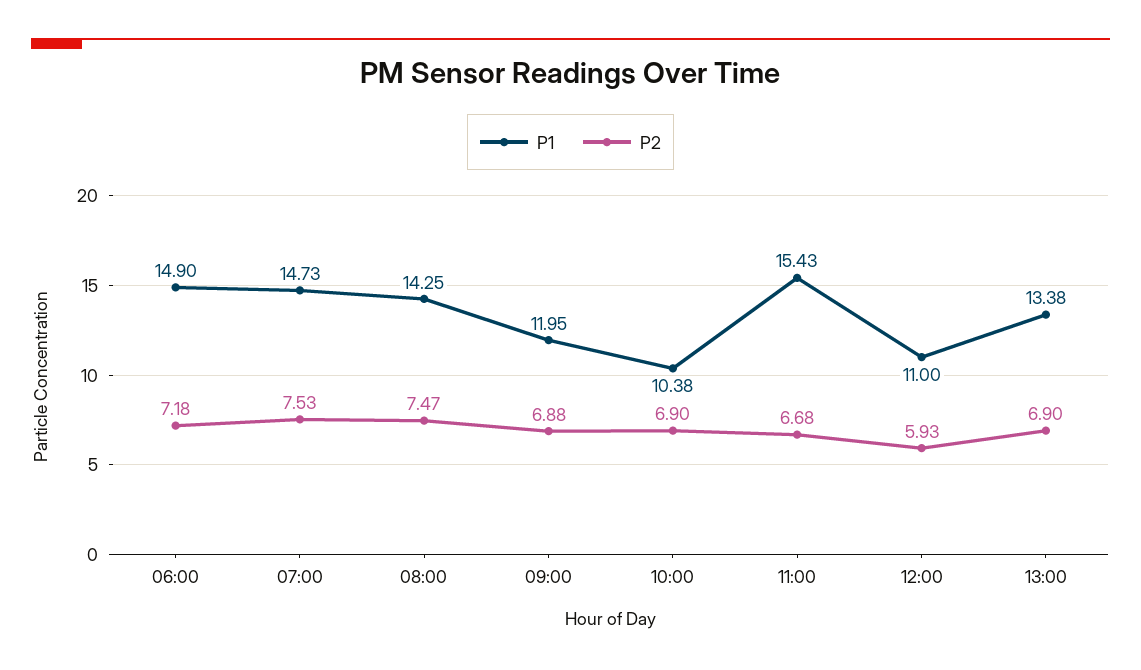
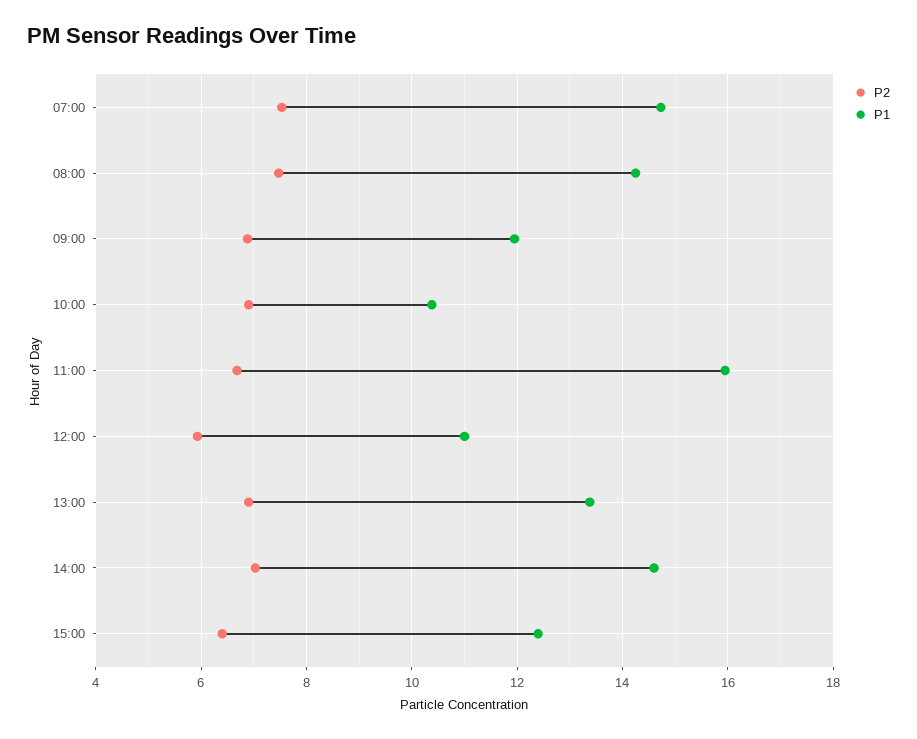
P1, 06:00: 14.9 -> none
P2, 06:00: 7.18 -> none
P1, 11:00: 15.43 -> 16
P2, 14:00: none -> 7
P1, 14:00: none -> 14.6
P2, 15:00: none -> 6.4
P1, 15:00: none -> 12.4

